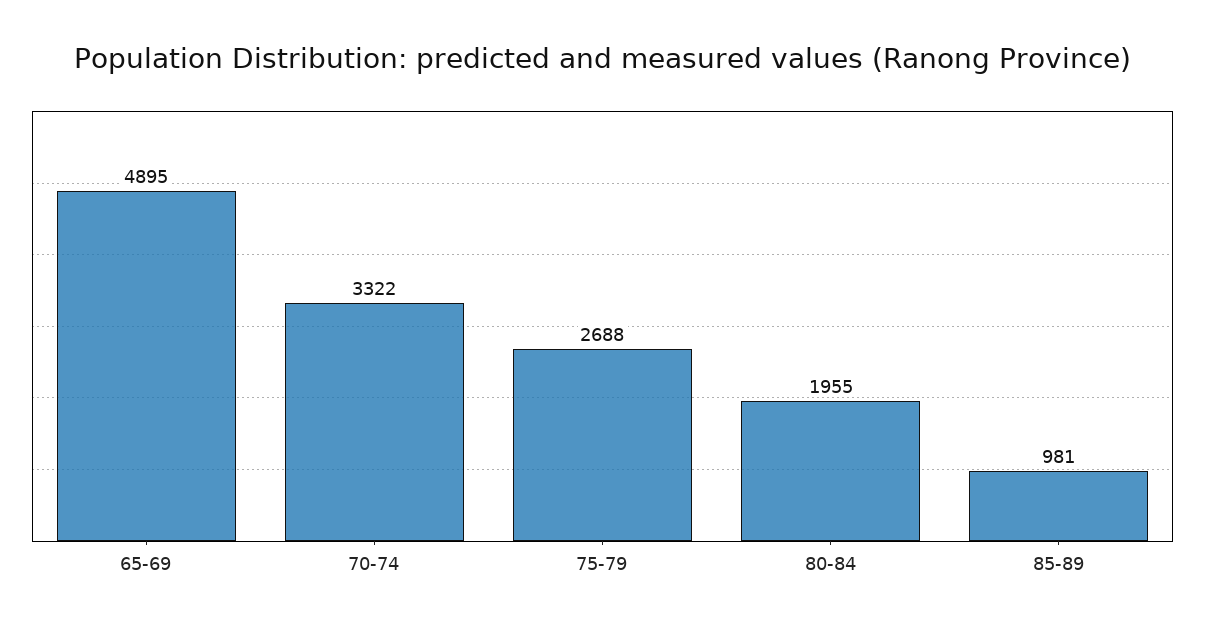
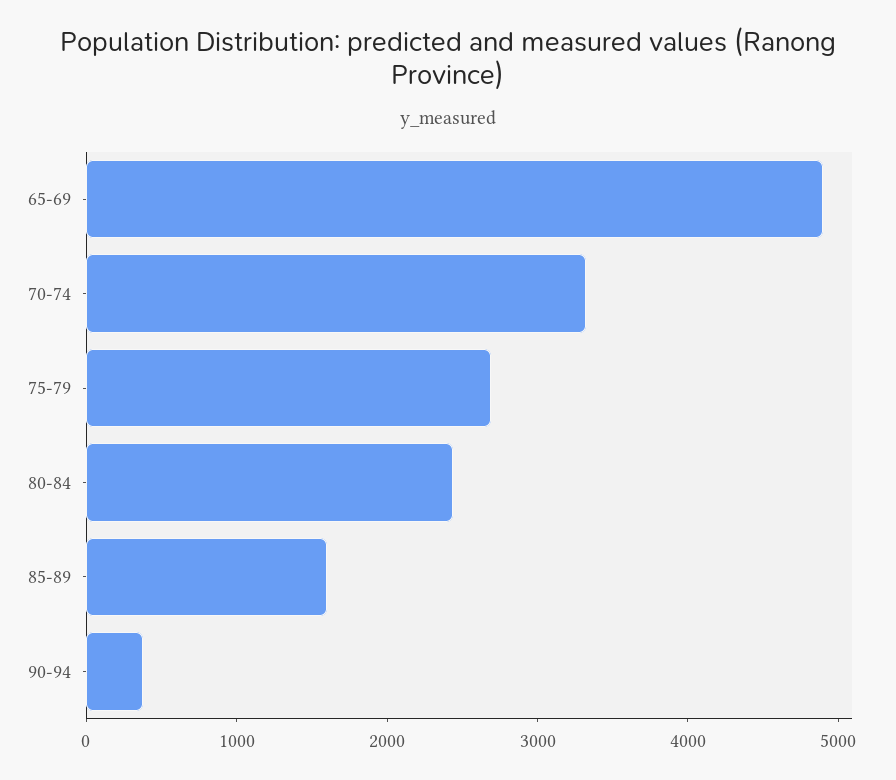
80-84: 1955 -> 2400
85-89: 981 -> 1600
90-94: none -> 400

